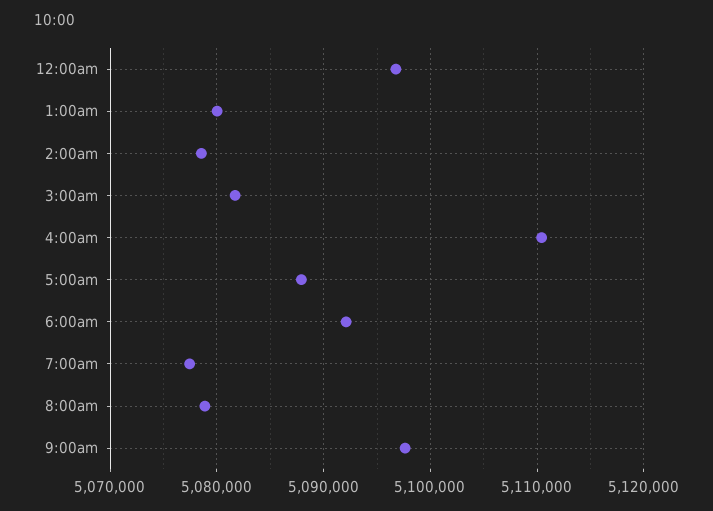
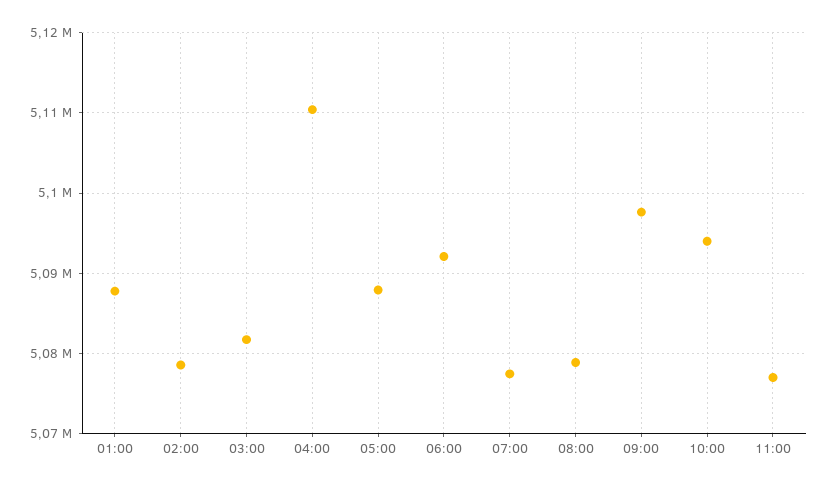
12:00am: 5097000 -> none
1:00am: 5080000 -> 5088000
10:00: none -> 5094000
11:00: none -> 5077000

